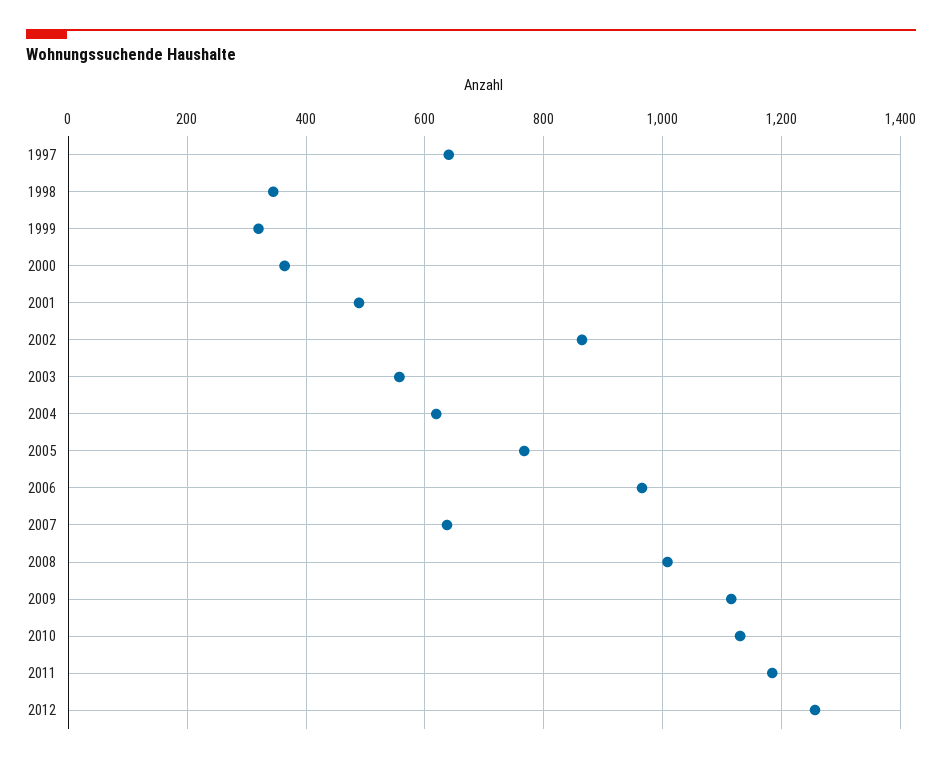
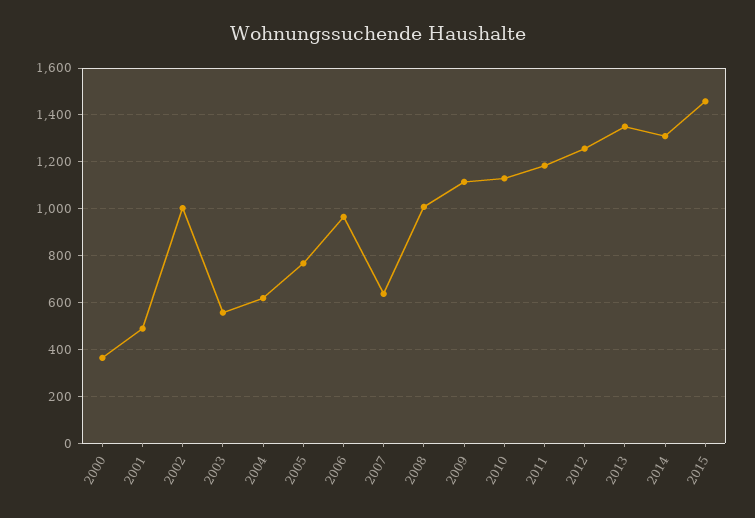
1997: 640 -> none
1998: 340 -> none
1999: 320 -> none
2002: 860 -> 1000
2013: none -> 1350
2014: none -> 1300
2015: none -> 1450

